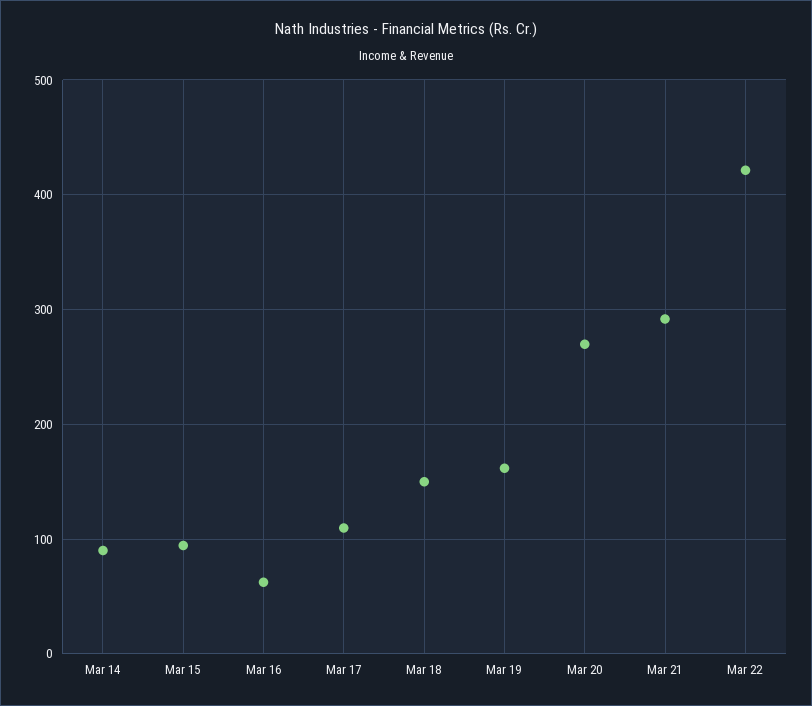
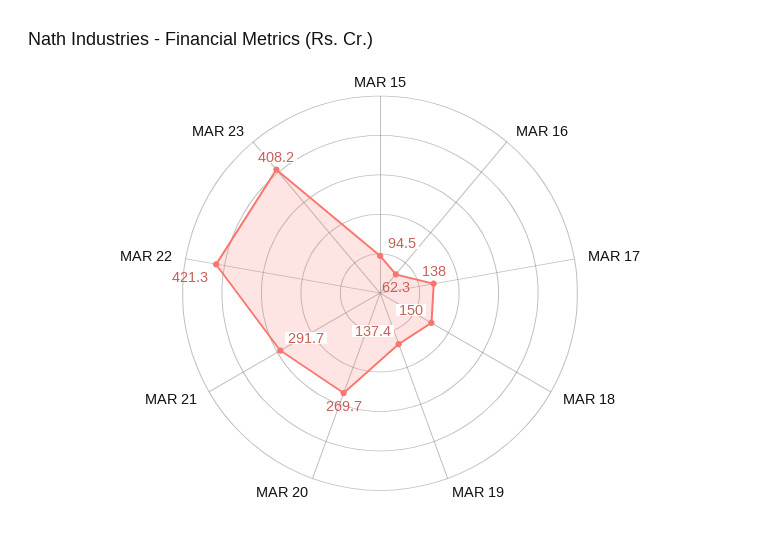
Mar 14: 90 -> none
Mar 17: 110 -> 138
Mar 19: 160 -> 137.4
MAR 23: none -> 408.2

